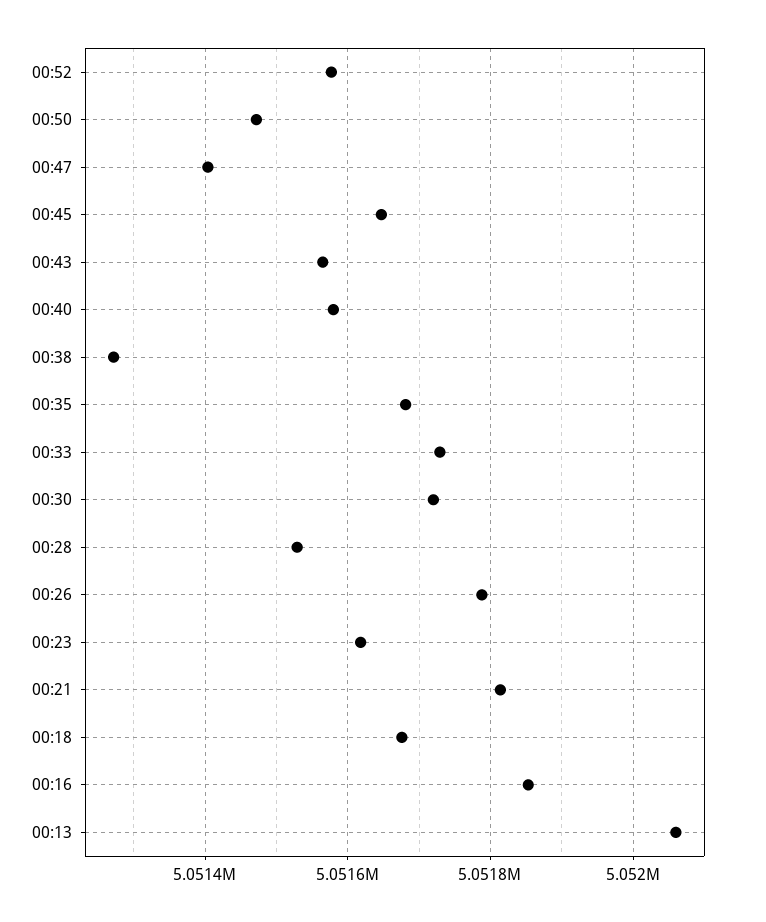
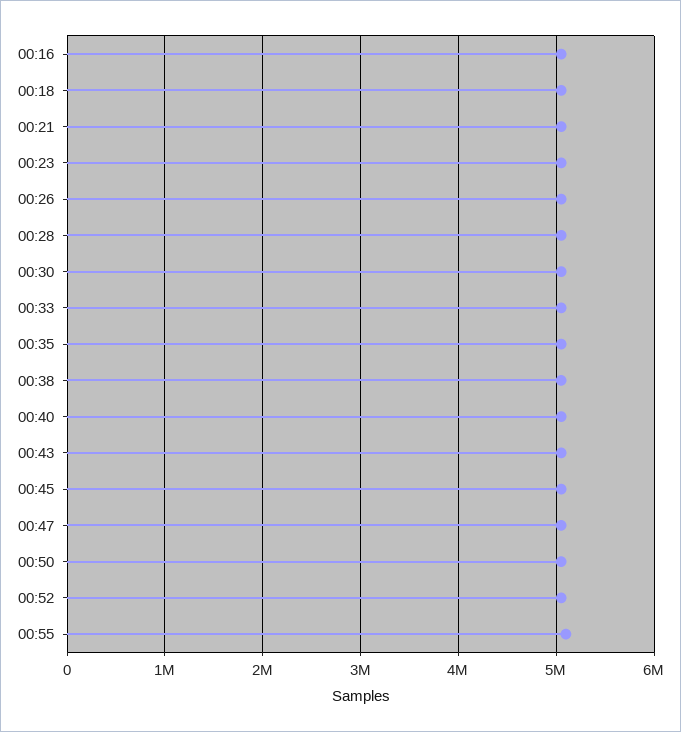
00:13: 5052060 -> none
00:55: none -> 5100000

